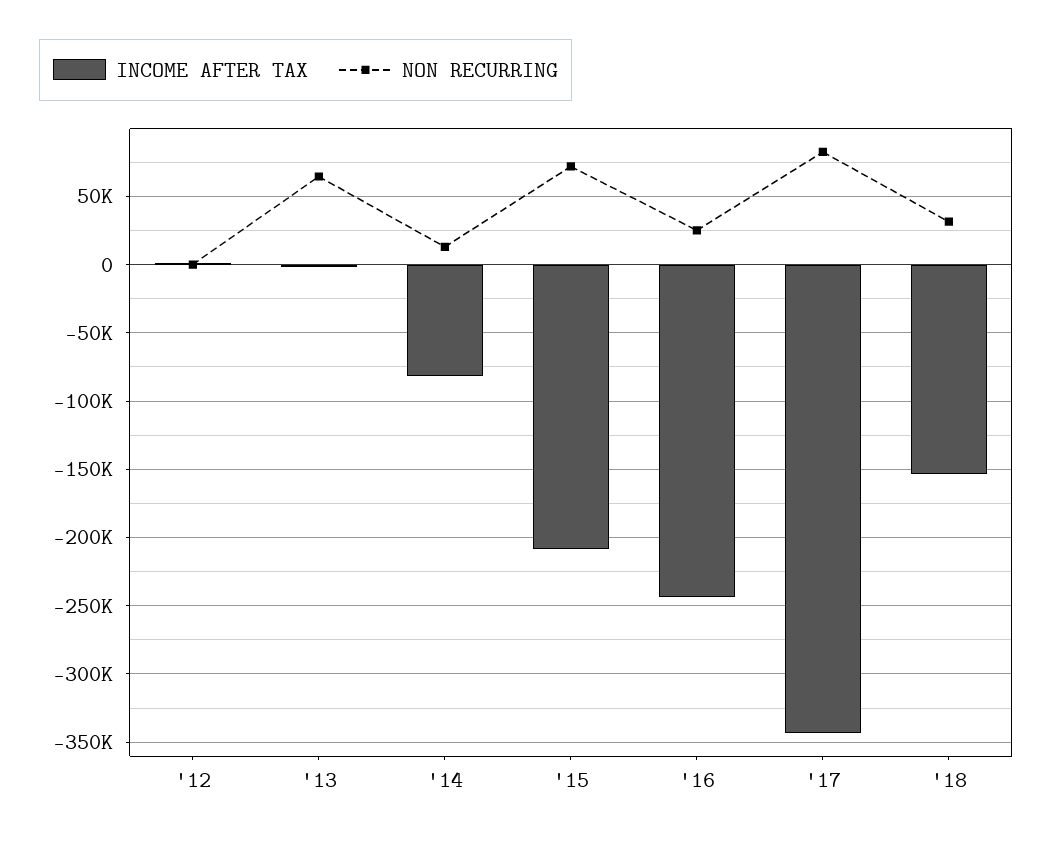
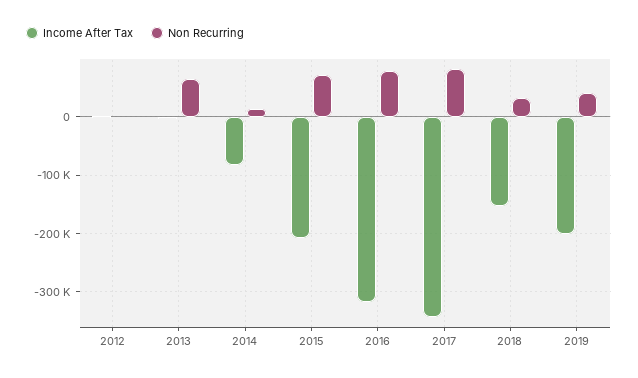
INCOME AFTER TAX, '16: -245000 -> -320000
NON RECURRING, '16: 25000 -> 80000
INCOME AFTER TAX, 2019: none -> -200000
NON RECURRING, 2019: none -> 40000

